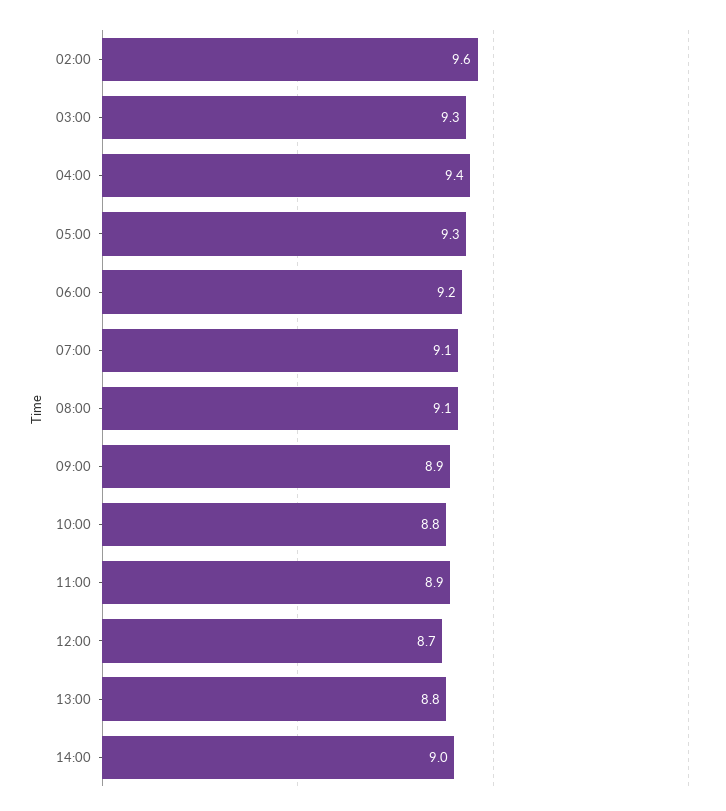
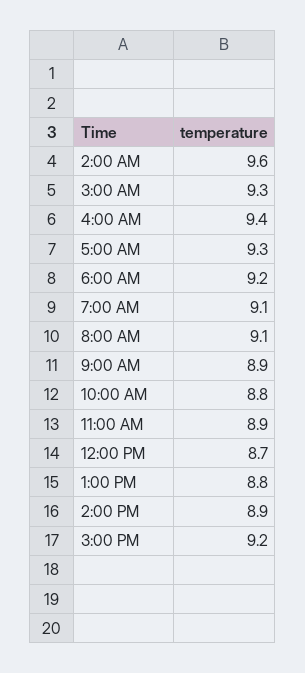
14:00: 9 -> 8.9
3:00 PM: none -> 9.2

